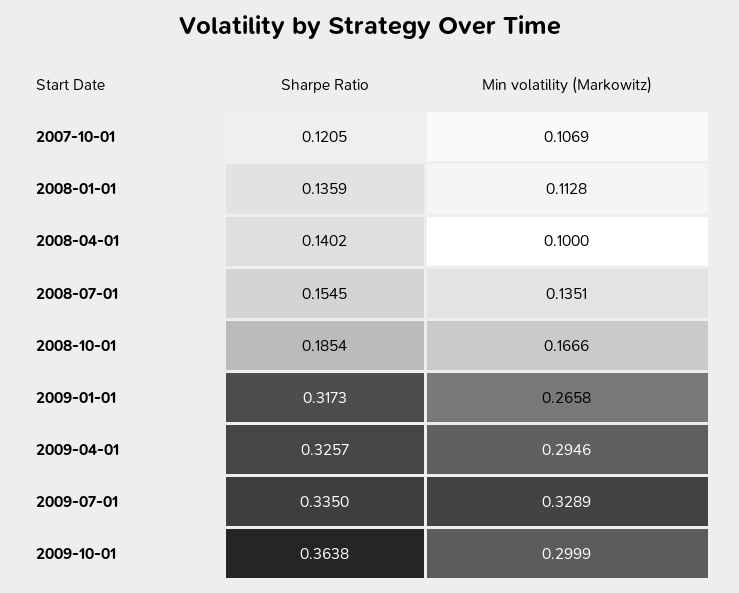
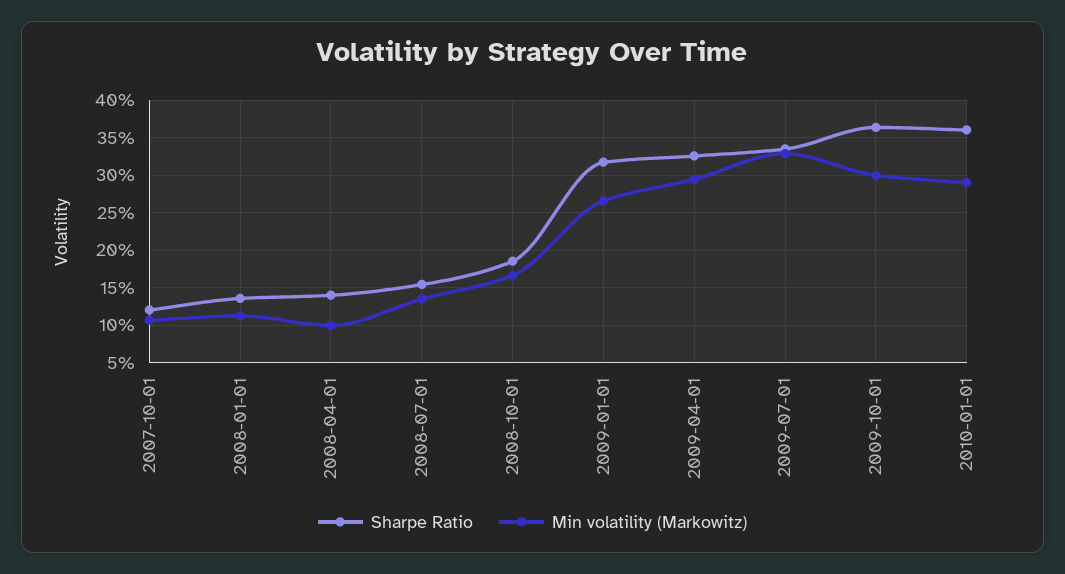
Sharpe Ratio, 2010-01-01: none -> 0.36
Min volatility (Markowitz), 2010-01-01: none -> 0.29

